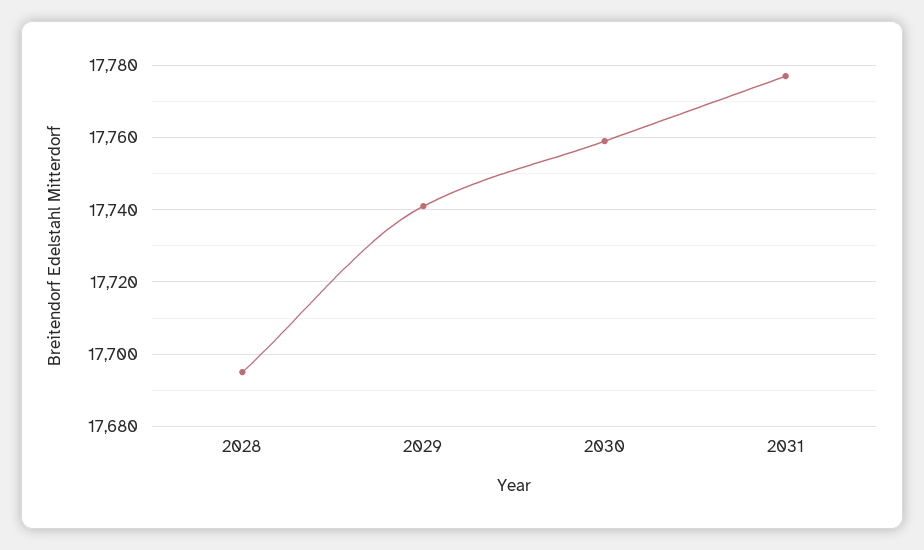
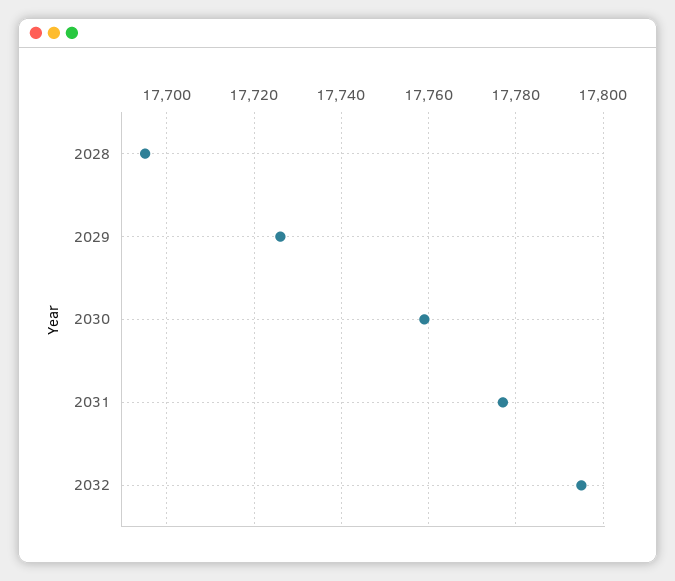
2029: 17740 -> 17725
2032: none -> 17795

